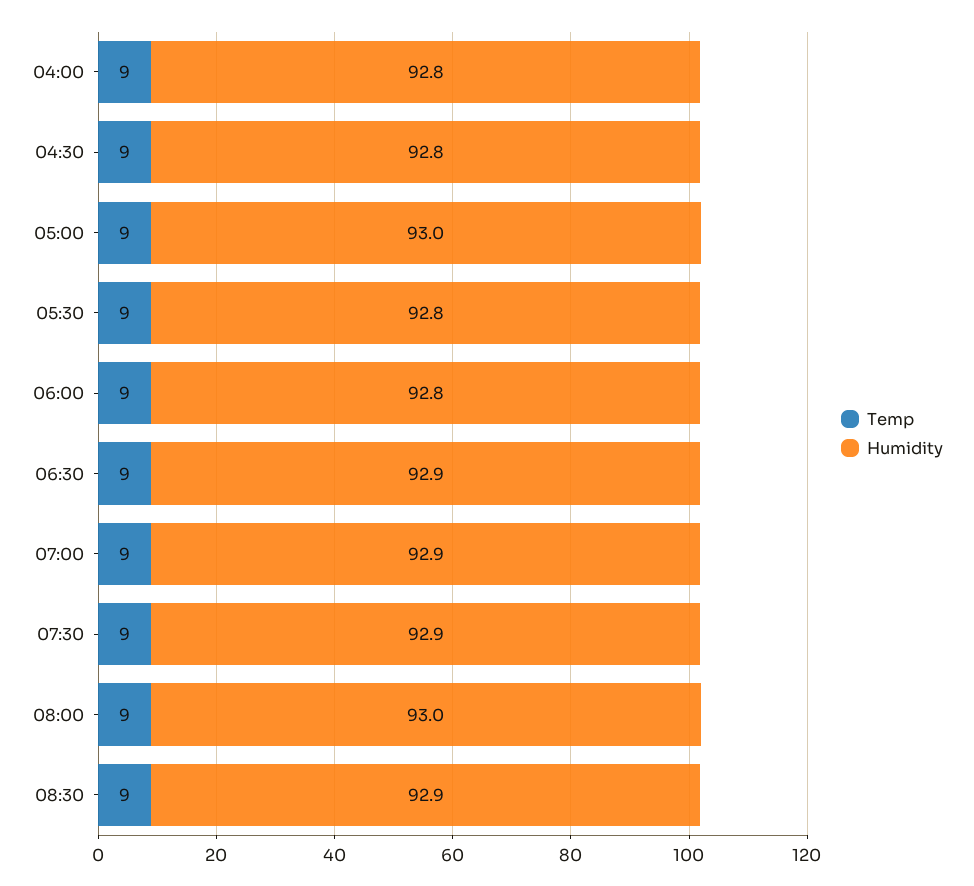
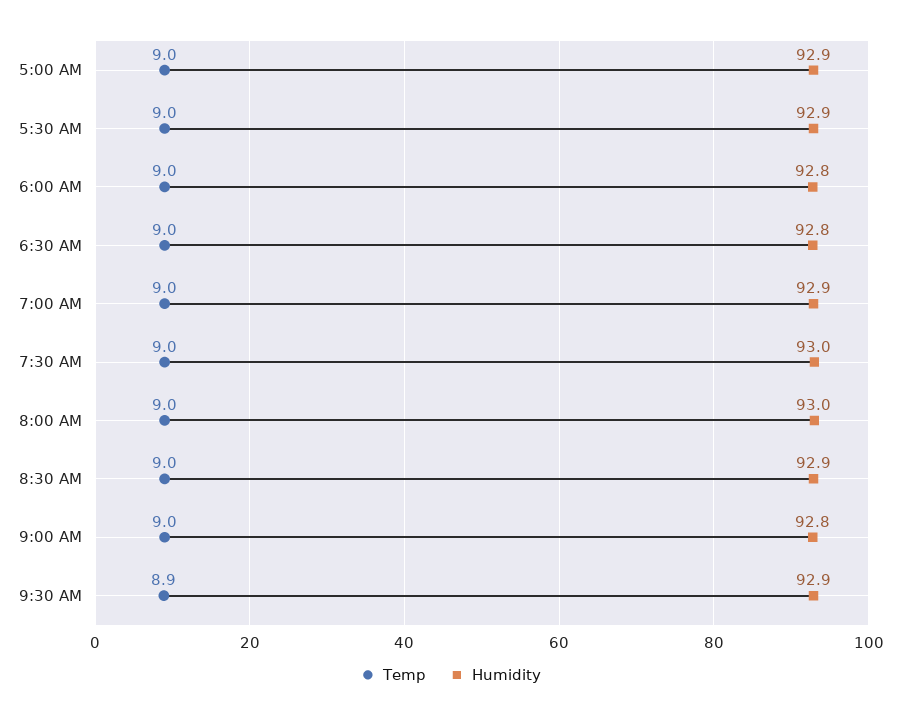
Temp, 04:00: 9 -> none
Humidity, 04:00: 92.8 -> none
Temp, 04:30: 9 -> none
Humidity, 04:30: 92.8 -> none
Humidity, 05:00: 93 -> 92.9
Humidity, 05:30: 92.8 -> 92.9
Humidity, 06:30: 92.9 -> 92.8
Humidity, 07:30: 92.9 -> 93
Temp, 9:00 AM: none -> 9
Humidity, 9:00 AM: none -> 92.8
Temp, 9:30 AM: none -> 8.9
Humidity, 9:30 AM: none -> 92.9

